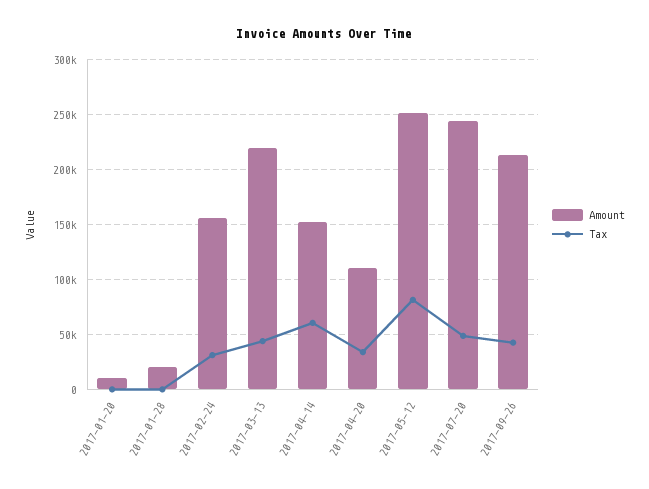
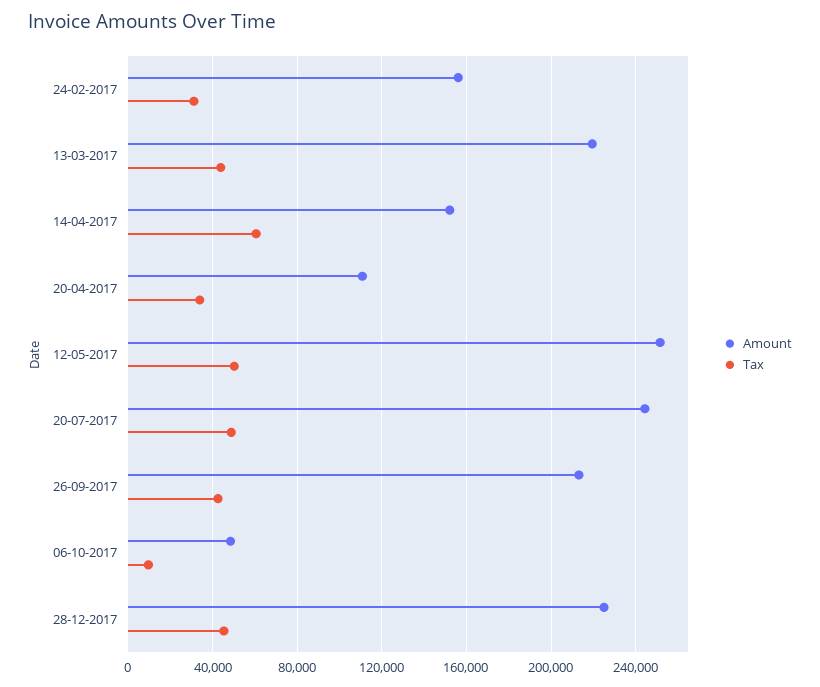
Amount, 2017-01-20: 10000 -> none
Tax, 2017-01-20: 0 -> none
Amount, 2017-01-28: 20000 -> none
Tax, 2017-01-28: 0 -> none
Tax, 2017-05-12: 80000 -> 50000
Amount, 06-10-2017: none -> 50000
Tax, 06-10-2017: none -> 10000
Amount, 28-12-2017: none -> 225000
Tax, 28-12-2017: none -> 45000

